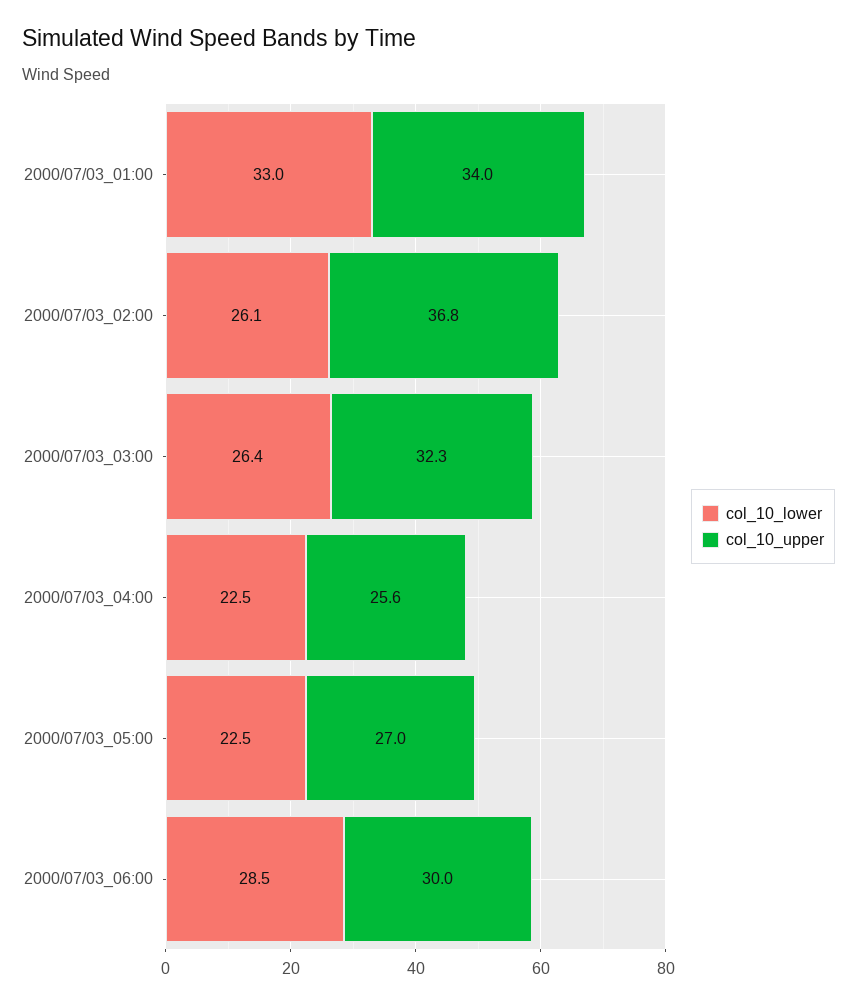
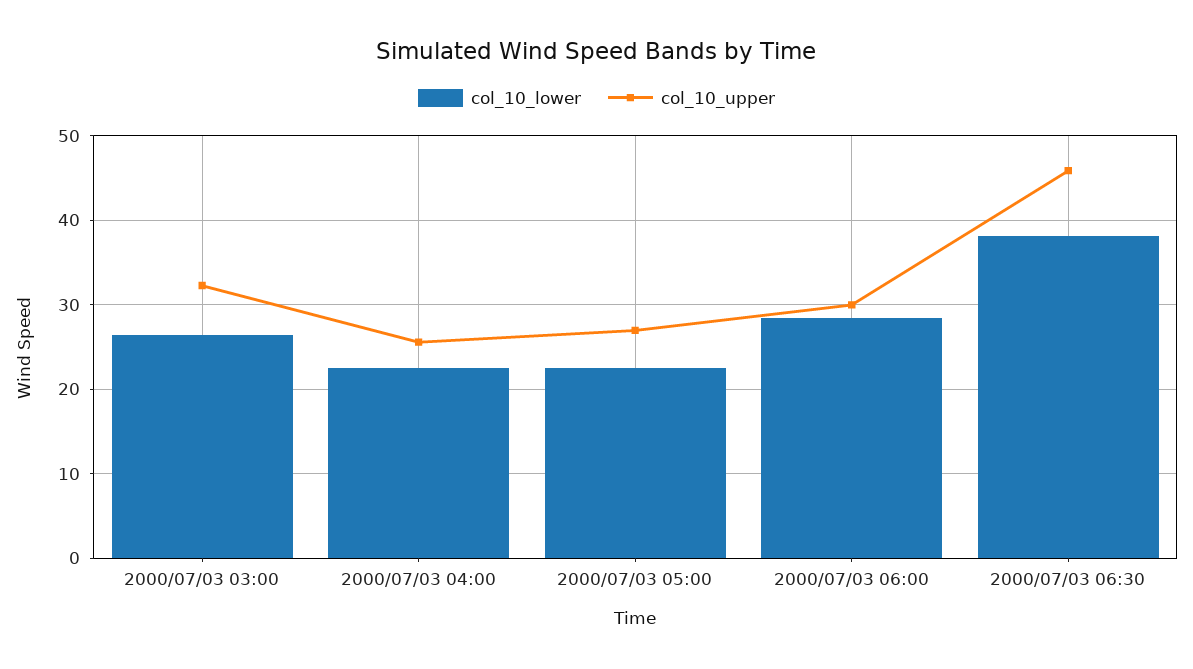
col_10_lower, 2000/07/03_01:00: 33 -> none
col_10_upper, 2000/07/03_01:00: 34 -> none
col_10_lower, 2000/07/03_02:00: 26.1 -> none
col_10_upper, 2000/07/03_02:00: 36.8 -> none
col_10_lower, 2000/07/03 06:30: none -> 38
col_10_upper, 2000/07/03 06:30: none -> 46

